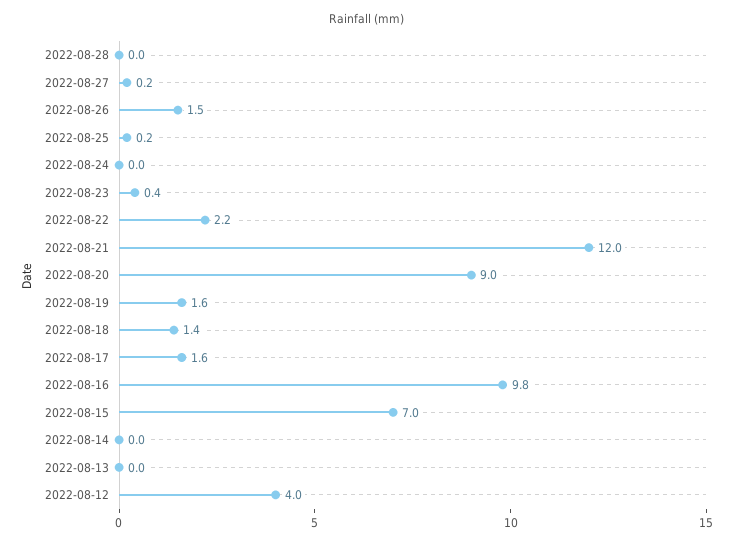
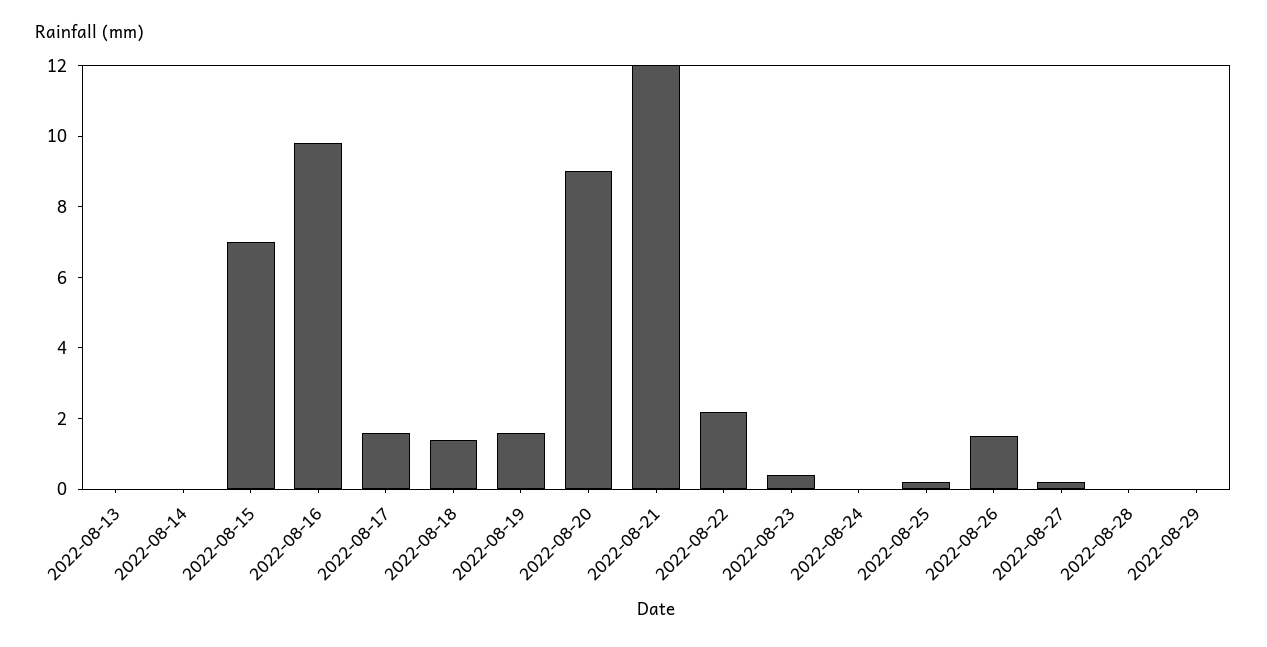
2022-08-12: 4 -> none
2022-08-29: none -> 0

